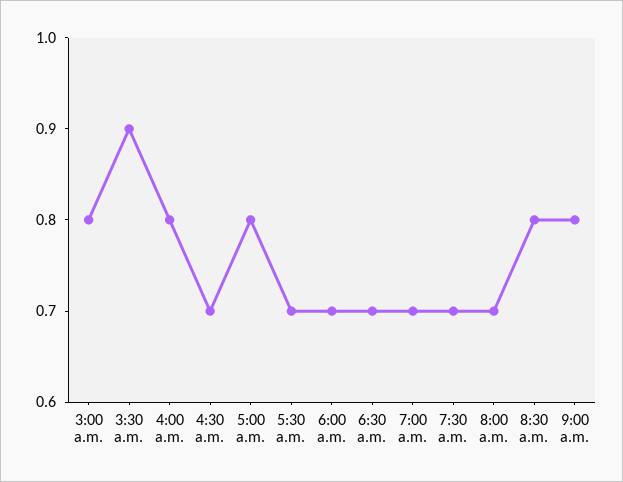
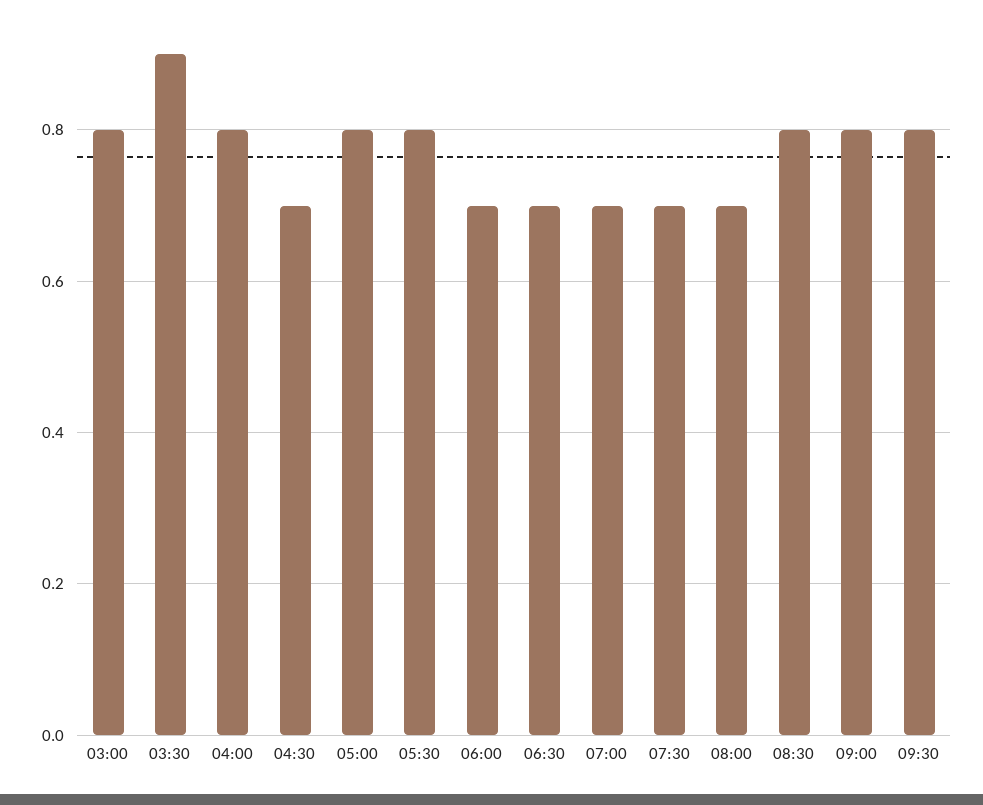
5:30 a.m.: 0.7 -> 0.8
09:30: none -> 0.8

